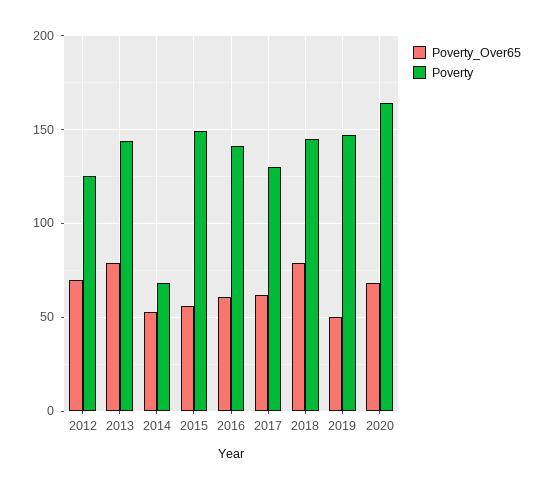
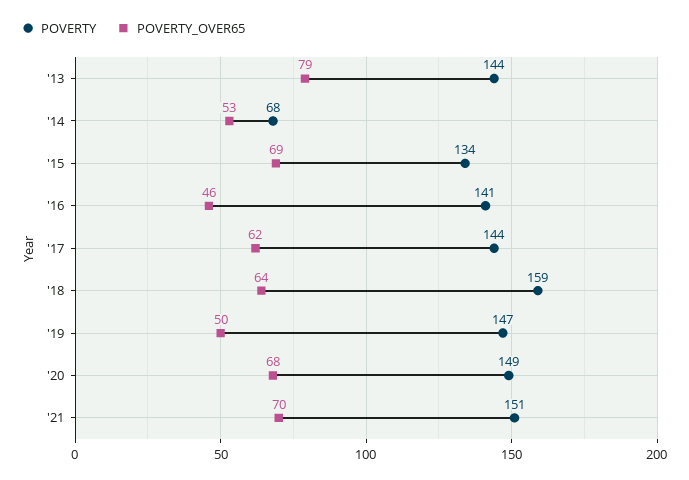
Poverty_Over65, 2012: 70 -> none
Poverty, 2012: 125 -> none
Poverty_Over65, 2015: 55 -> 69
Poverty, 2015: 150 -> 134
Poverty_Over65, 2016: 60 -> 46
Poverty, 2017: 130 -> 144
Poverty_Over65, 2018: 80 -> 64
Poverty, 2018: 145 -> 159
Poverty, 2020: 165 -> 149
Poverty, '21: none -> 151
Poverty_Over65, '21: none -> 70

